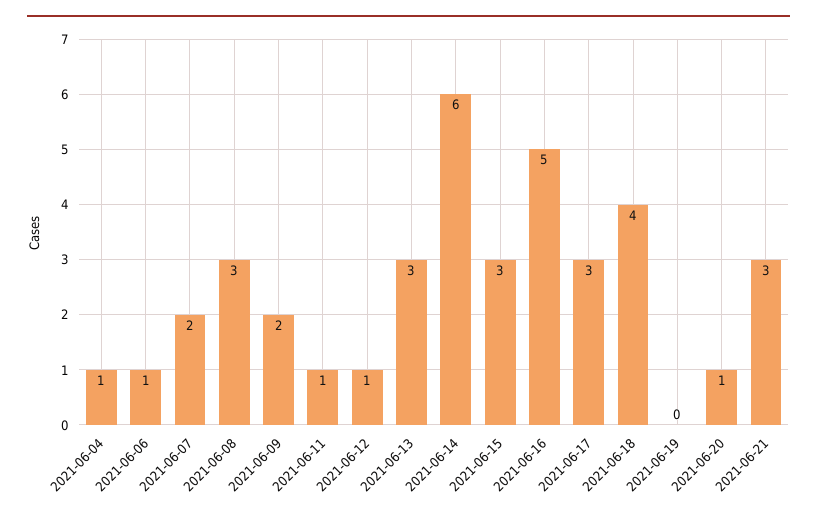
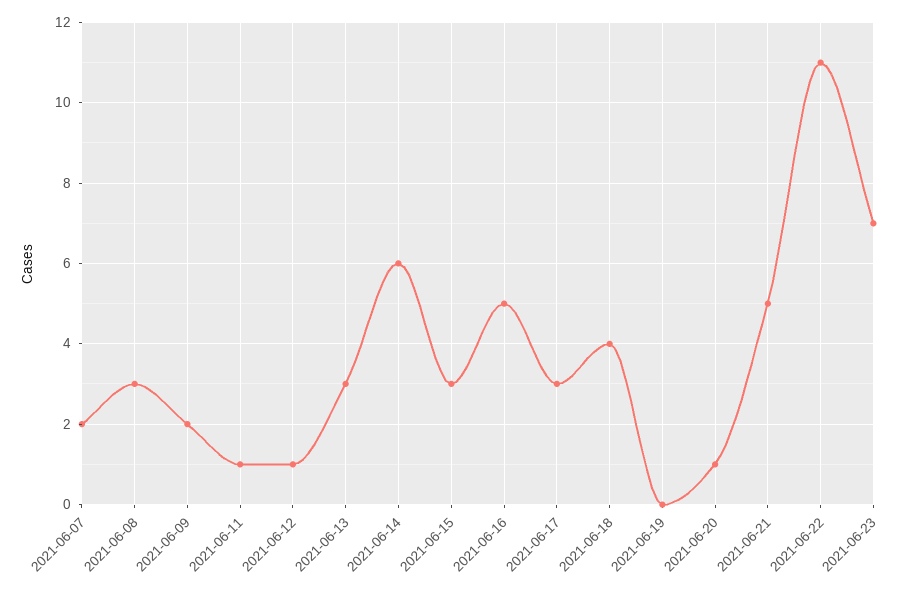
2021-06-04: 1 -> none
2021-06-06: 1 -> none
2021-06-21: 3 -> 5
2021-06-22: none -> 11
2021-06-23: none -> 7

